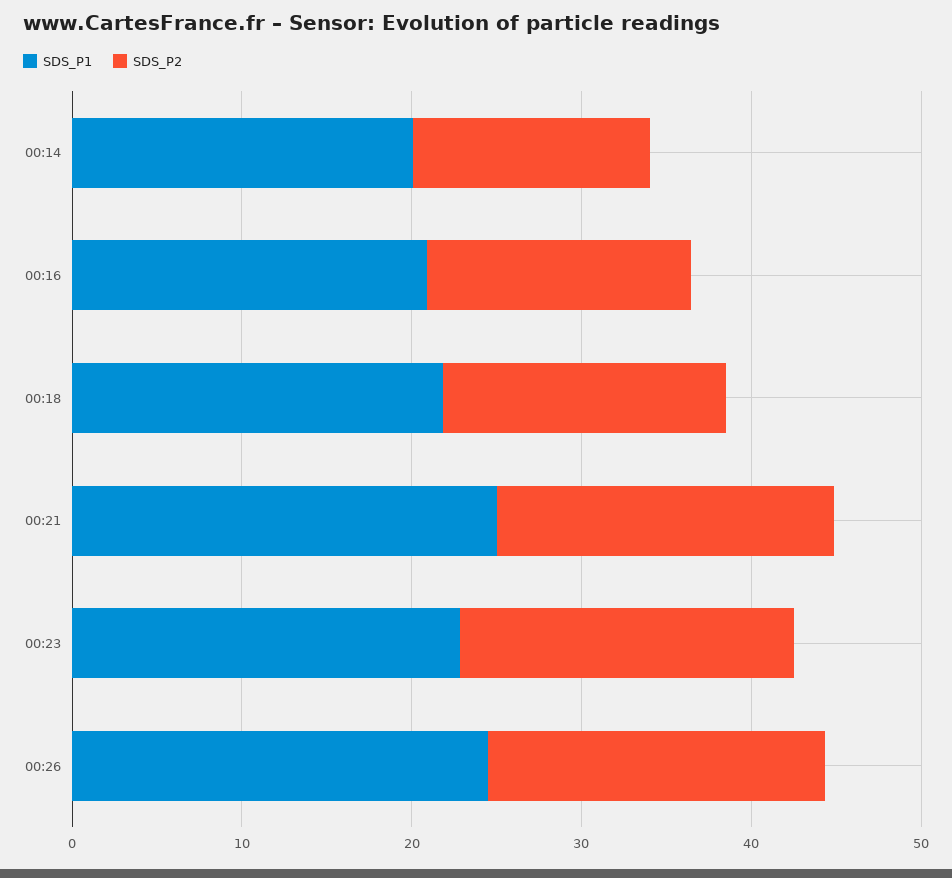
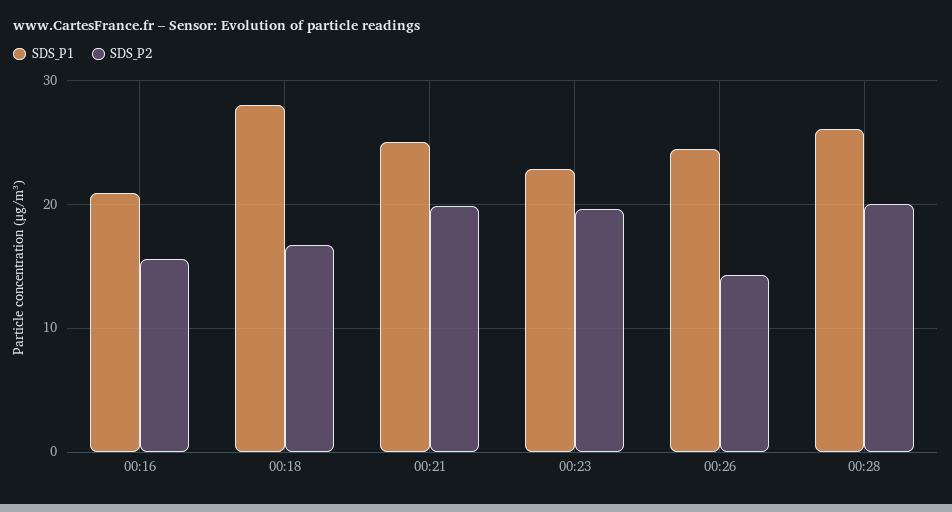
SDS_P1, 00:14: 20 -> none
SDS_P2, 00:14: 14 -> none
SDS_P1, 00:18: 22 -> 28
SDS_P2, 00:26: 20 -> 14
SDS_P1, 00:28: none -> 26
SDS_P2, 00:28: none -> 20

